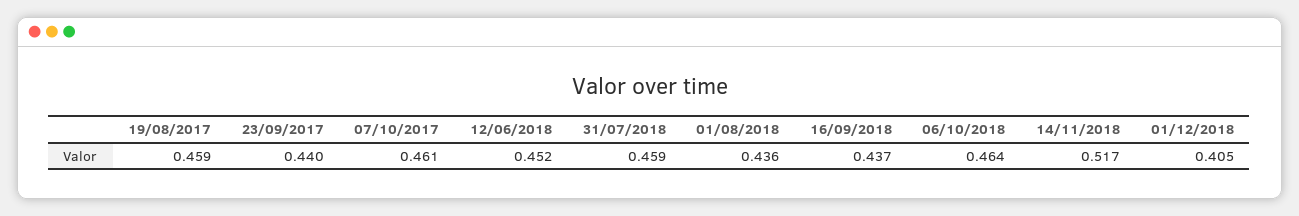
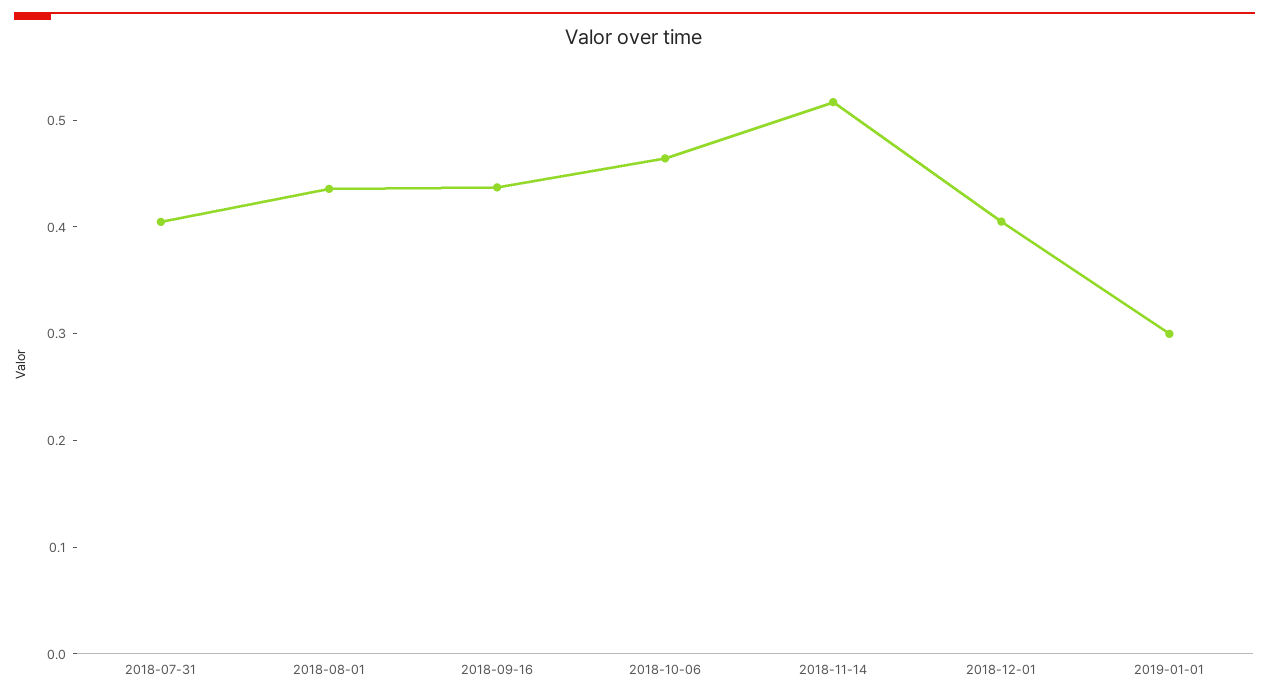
19/08/2017: 0.459 -> none
23/09/2017: 0.44 -> none
07/10/2017: 0.461 -> none
12/06/2018: 0.452 -> none
31/07/2018: 0.459 -> 0.4
2019-01-01: none -> 0.3

